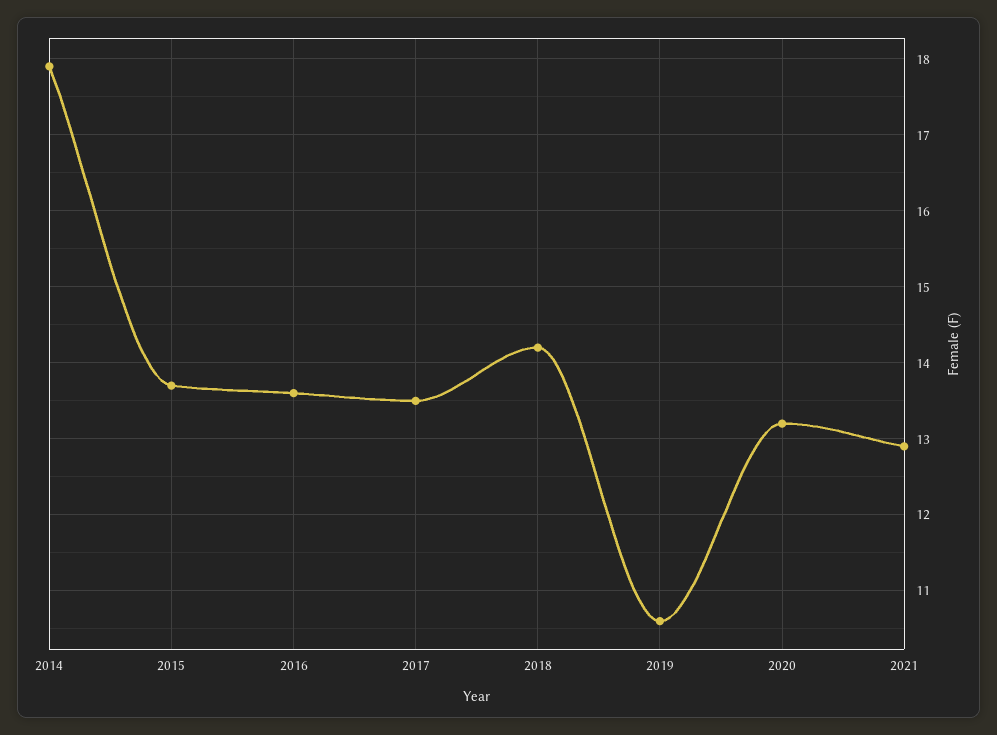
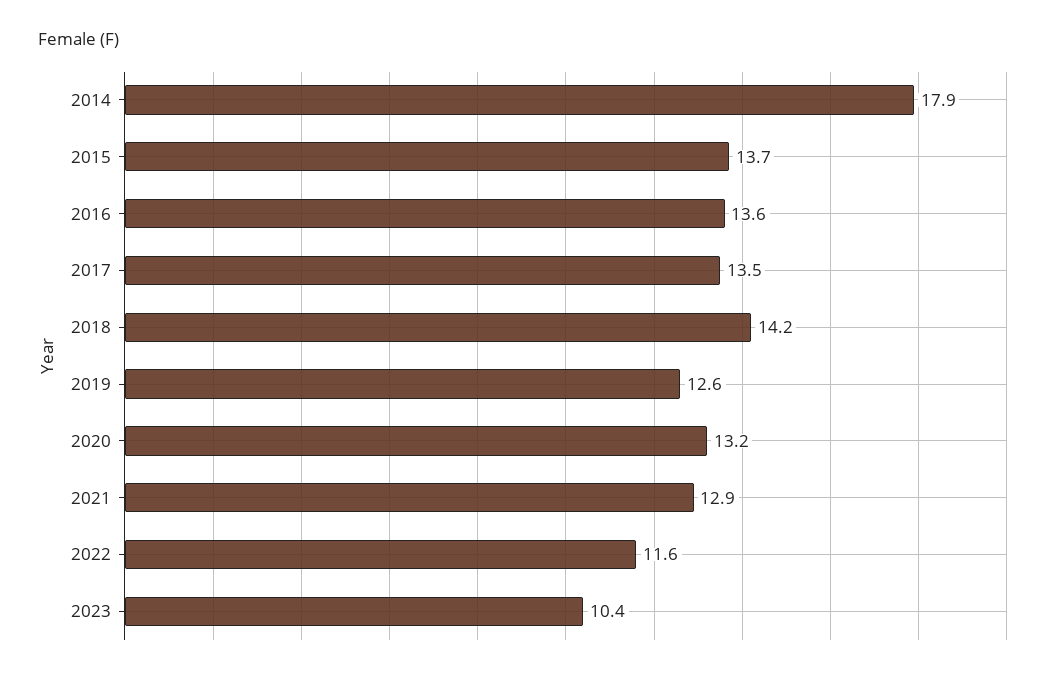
2019: 10.6 -> 12.6
2022: none -> 11.6
2023: none -> 10.4

